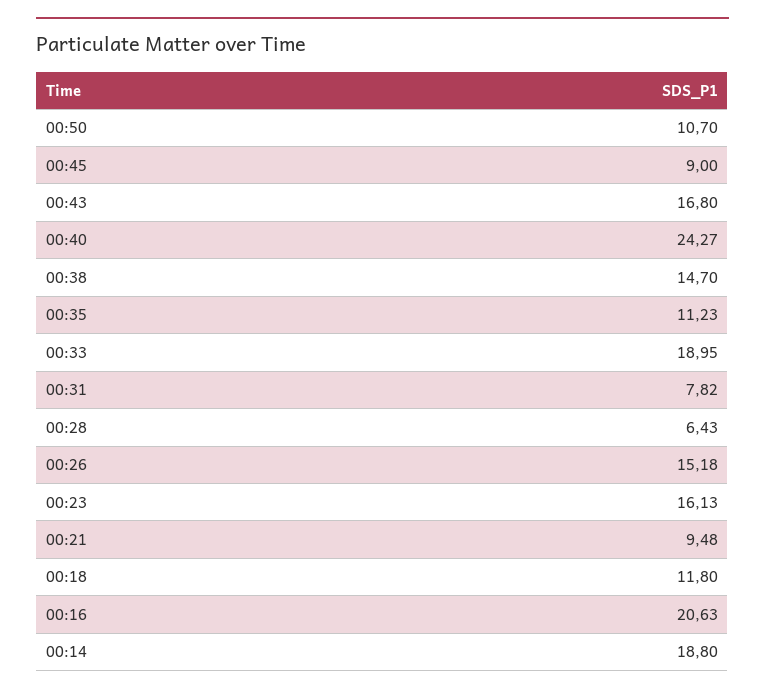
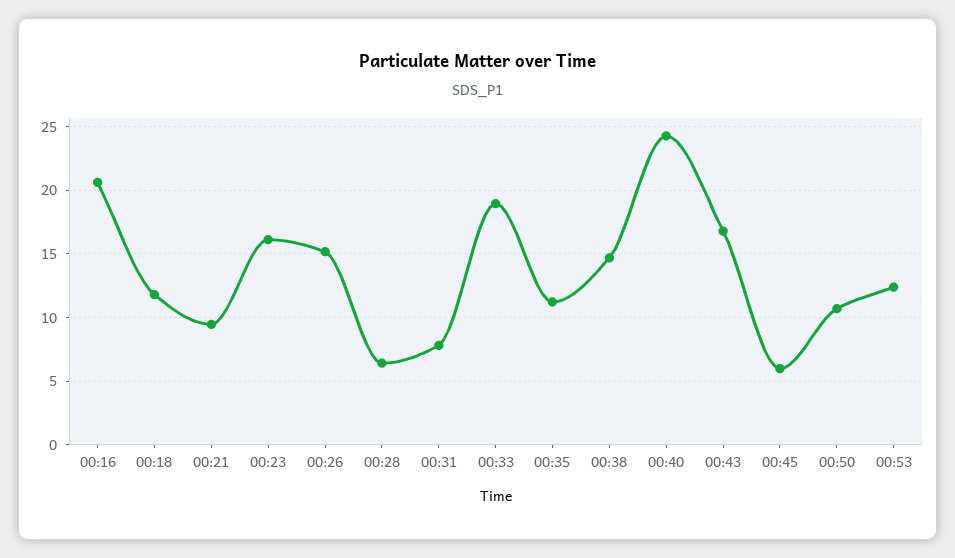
00:45: 9 -> 6
00:14: 18.8 -> none
00:53: none -> 12.5

